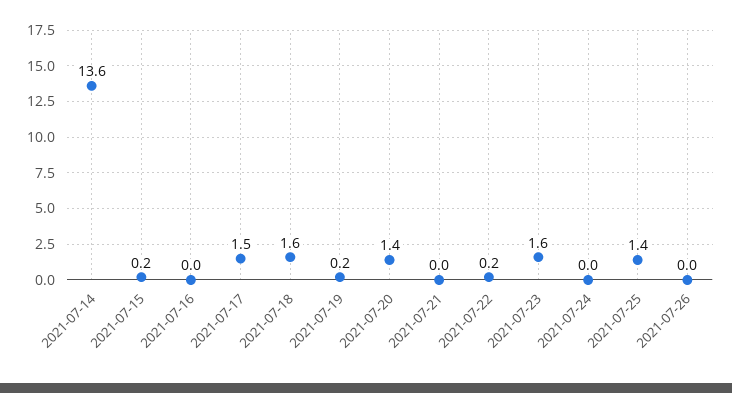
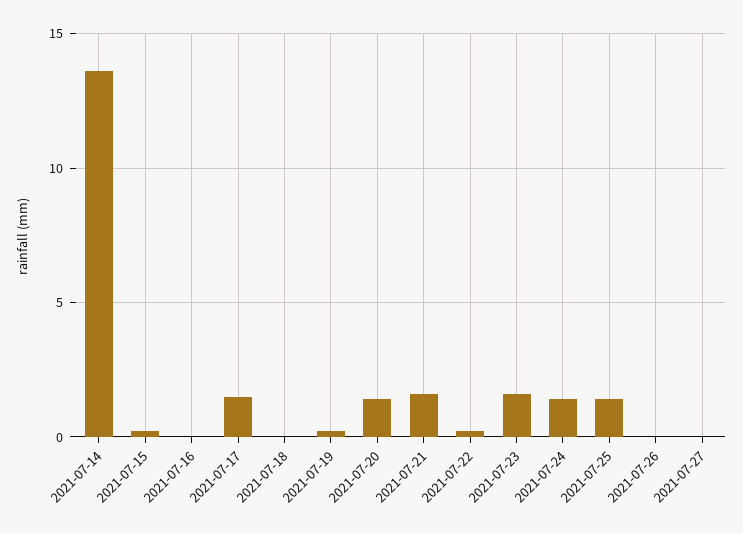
2021-07-18: 1.6 -> 0
2021-07-21: 0 -> 1.5
2021-07-24: 0 -> 1.5
2021-07-27: none -> 0

